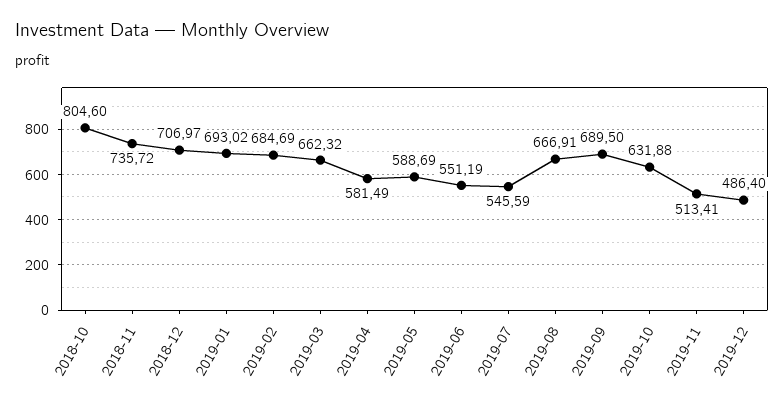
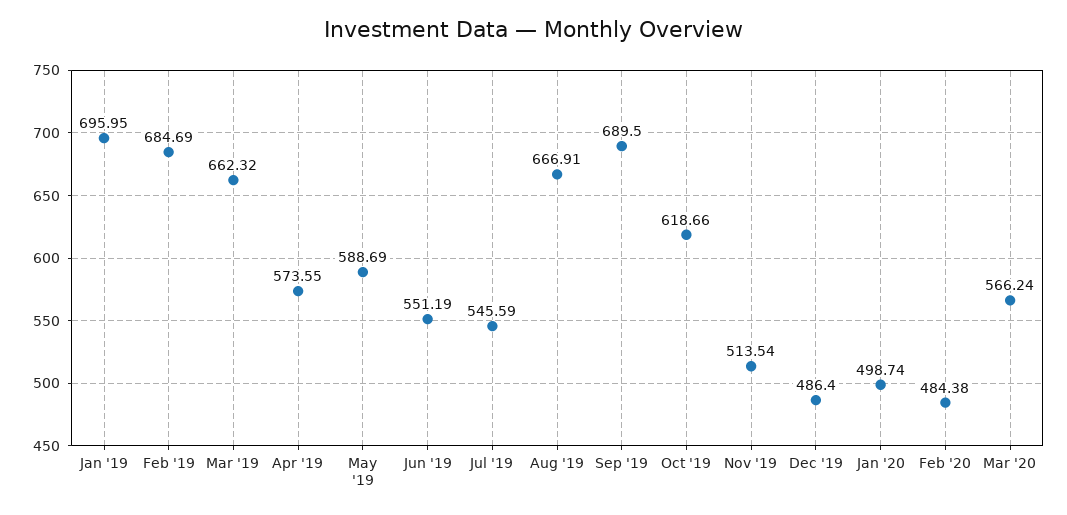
2018-10: 804.6 -> none
2018-11: 735.72 -> none
2018-12: 706.97 -> none
2019-01: 693.02 -> 695.95
2019-04: 581.49 -> 573.55
2019-10: 631.88 -> 618.66
2019-11: 513.41 -> 513.54
Jan '20: none -> 498.74
Feb '20: none -> 484.38
Mar '20: none -> 566.24

